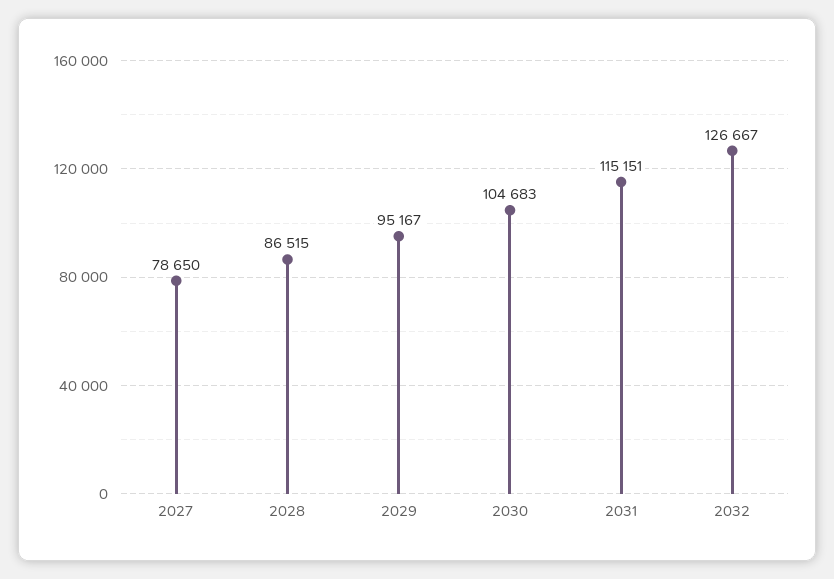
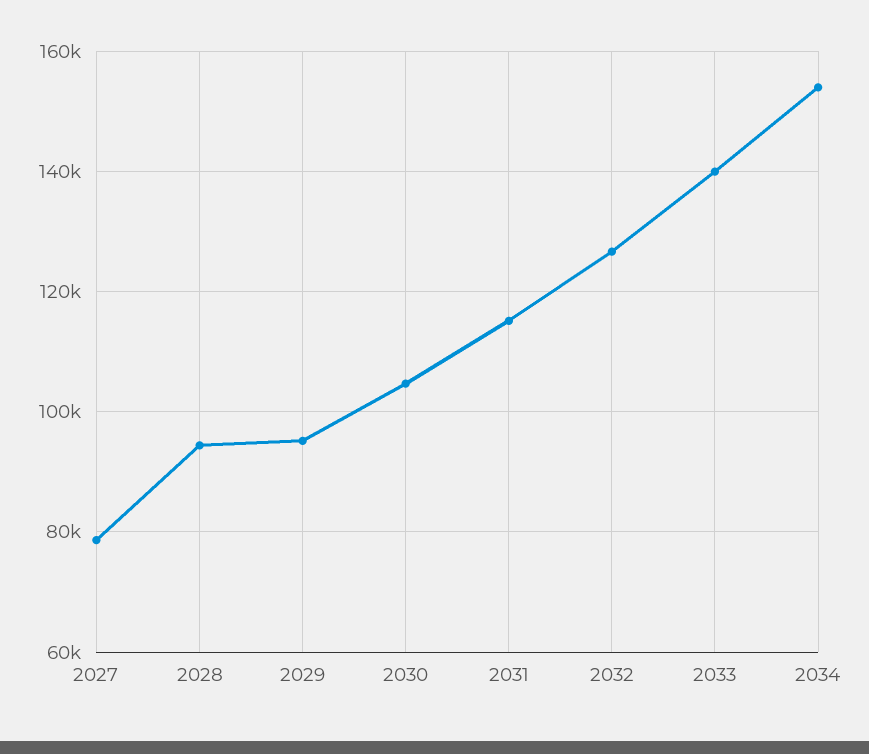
2028: 86515 -> 94000
2033: none -> 140000
2034: none -> 154000

